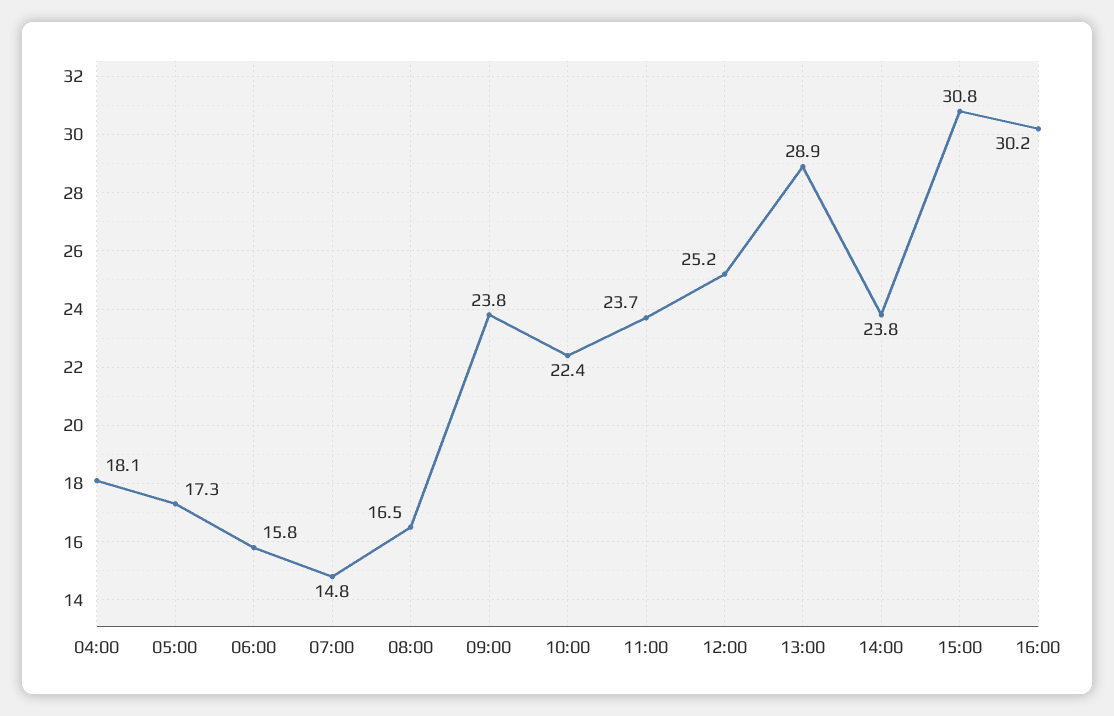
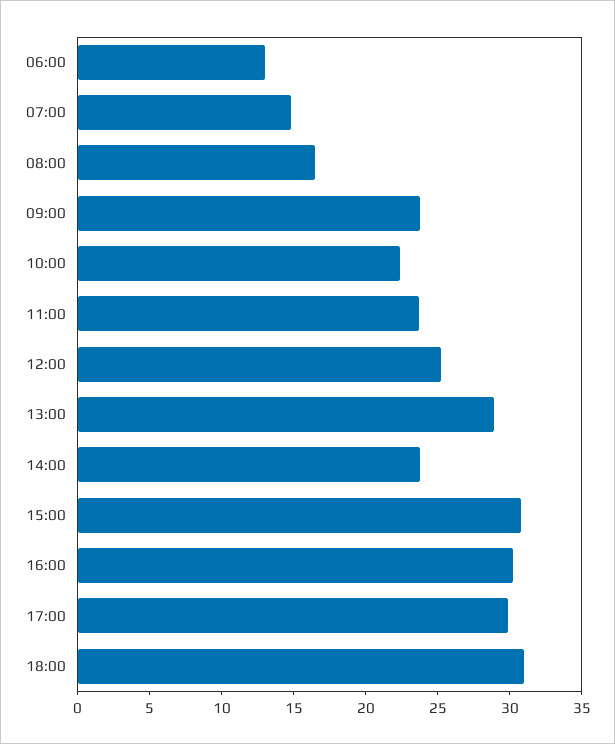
04:00: 18.1 -> none
05:00: 17.3 -> none
06:00: 15.8 -> 13
17:00: none -> 30
18:00: none -> 31

